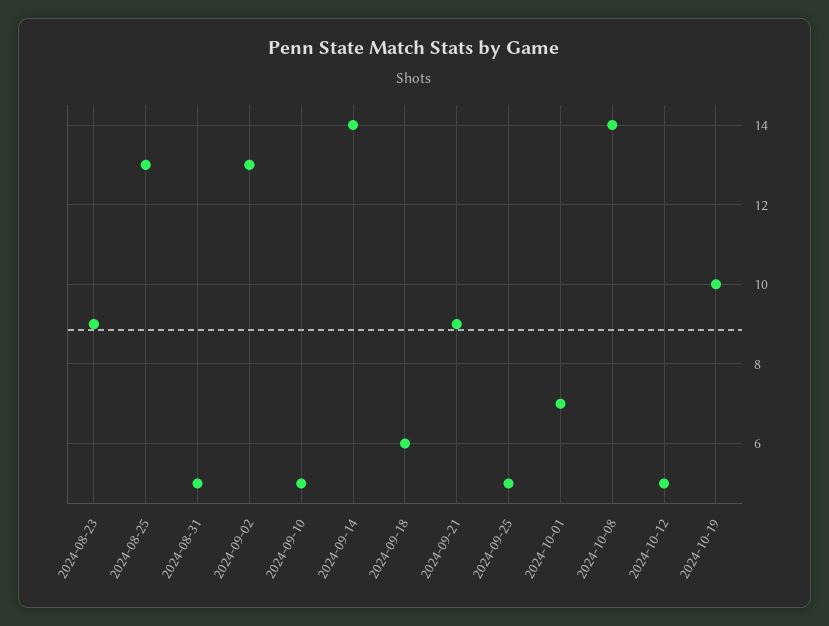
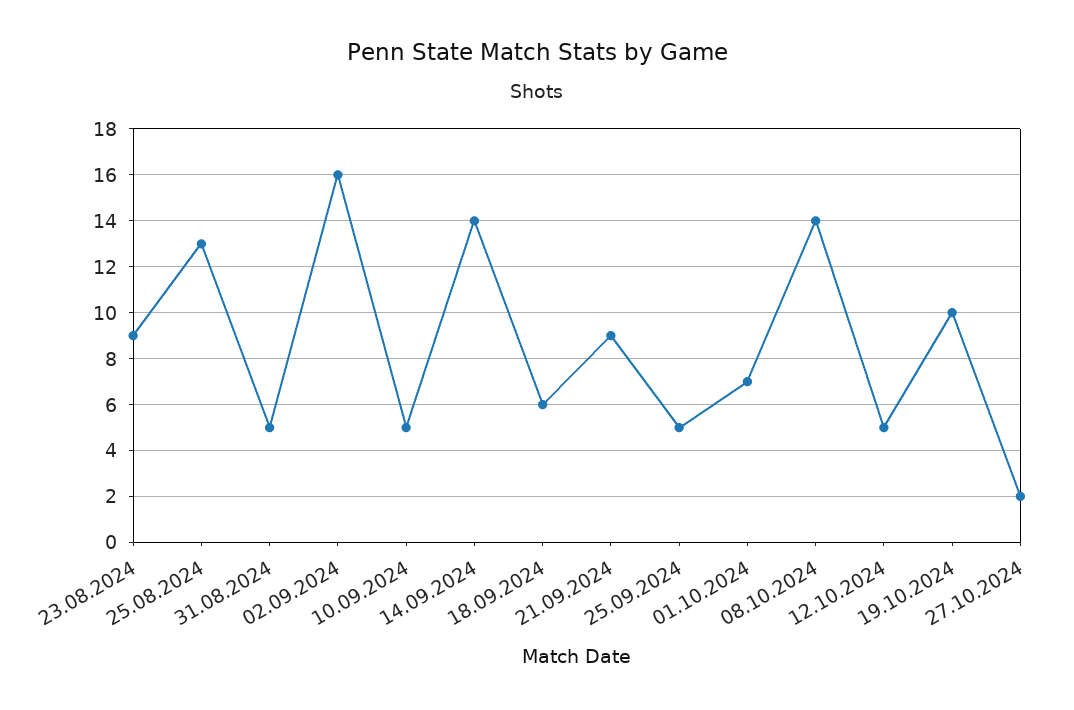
2024-09-02: 13 -> 16
27.10.2024: none -> 2

